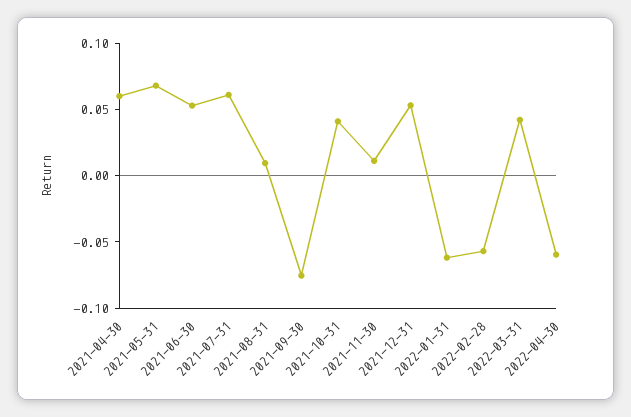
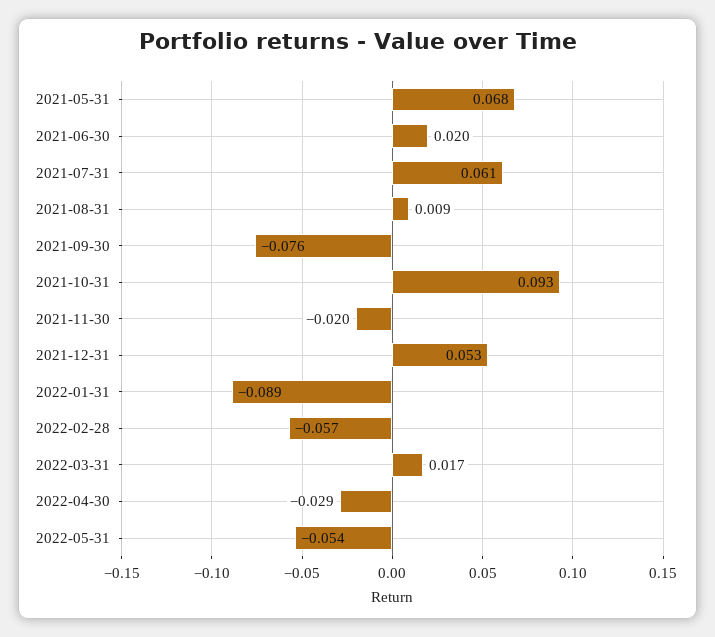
2021-04-30: 0.06 -> none
2021-06-30: 0.05 -> 0.02
2021-10-31: 0.04 -> 0.093
2021-11-30: 0.01 -> -0.02
2022-01-31: -0.06 -> -0.089
2022-03-31: 0.04 -> 0.017
2022-04-30: -0.06 -> -0.029
2022-05-31: none -> -0.054

